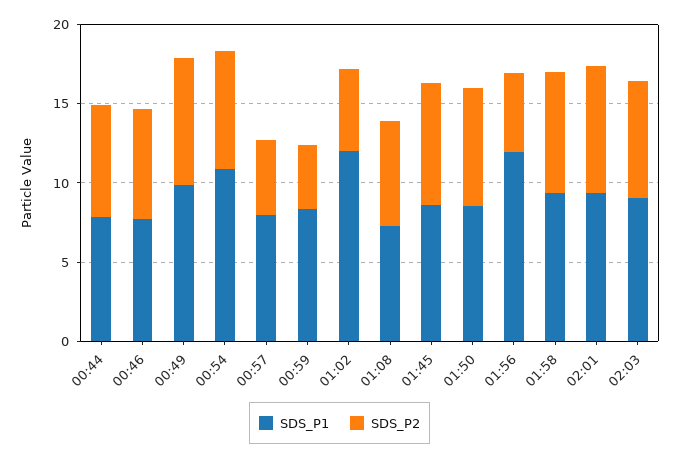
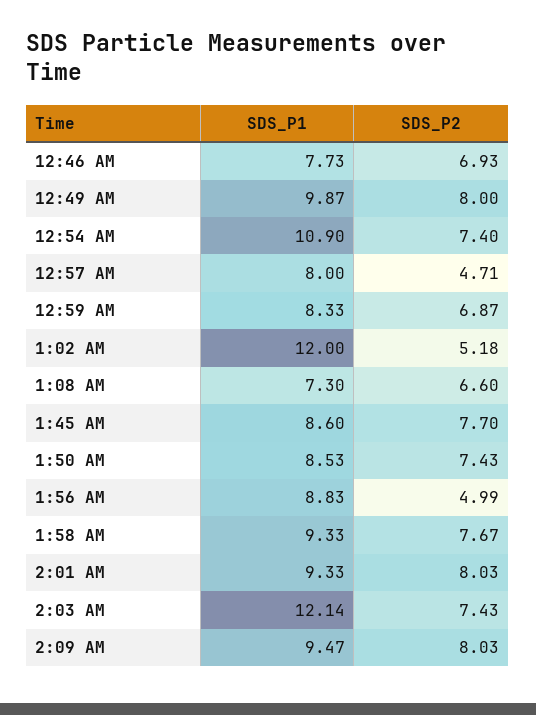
SDS_P1, 00:44: 8 -> none
SDS_P2, 00:44: 7 -> none
SDS_P2, 00:59: 4 -> 6.87
SDS_P1, 01:56: 12 -> 8.83
SDS_P1, 02:03: 9 -> 12.14
SDS_P1, 2:09 AM: none -> 9.47
SDS_P2, 2:09 AM: none -> 8.03

